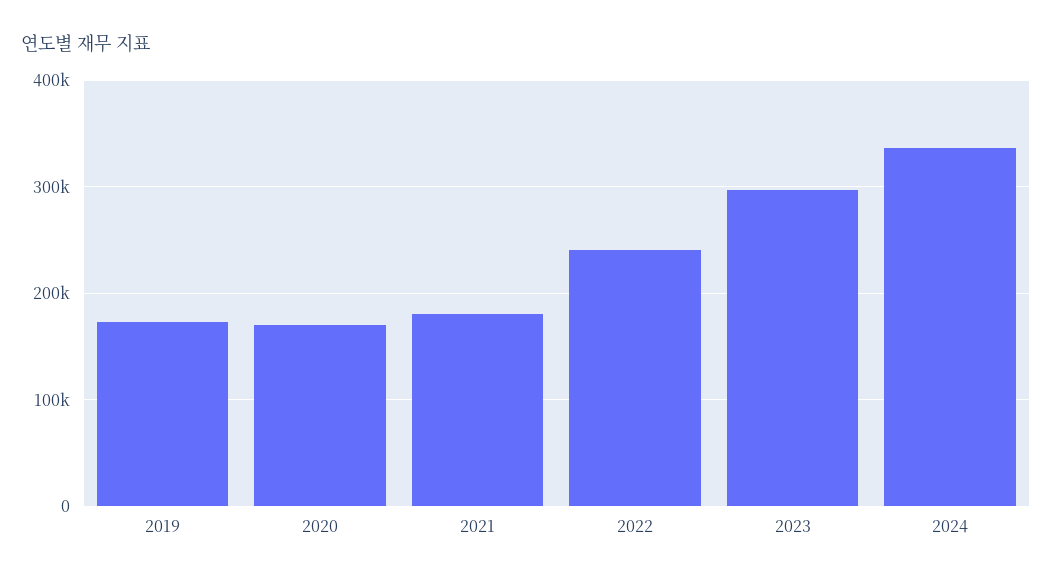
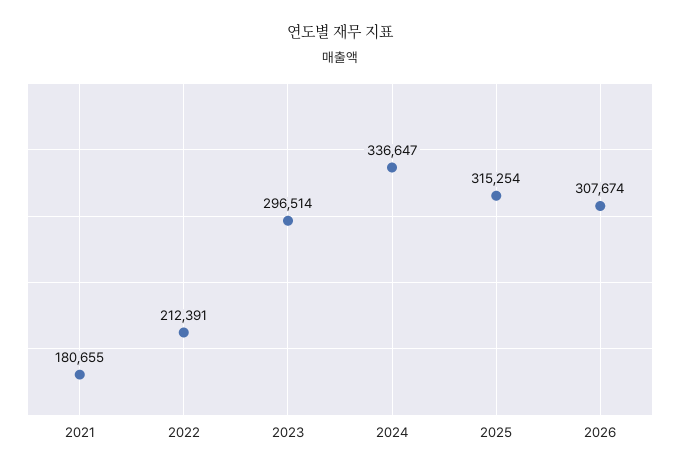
2019: 170000 -> none
2020: 170000 -> none
2022: 240000 -> 212391
2025: none -> 315254
2026: none -> 307674

